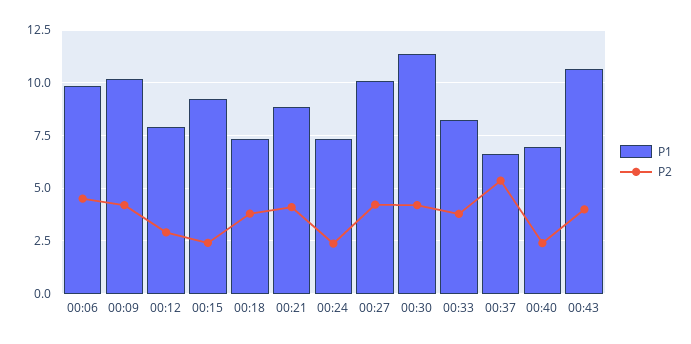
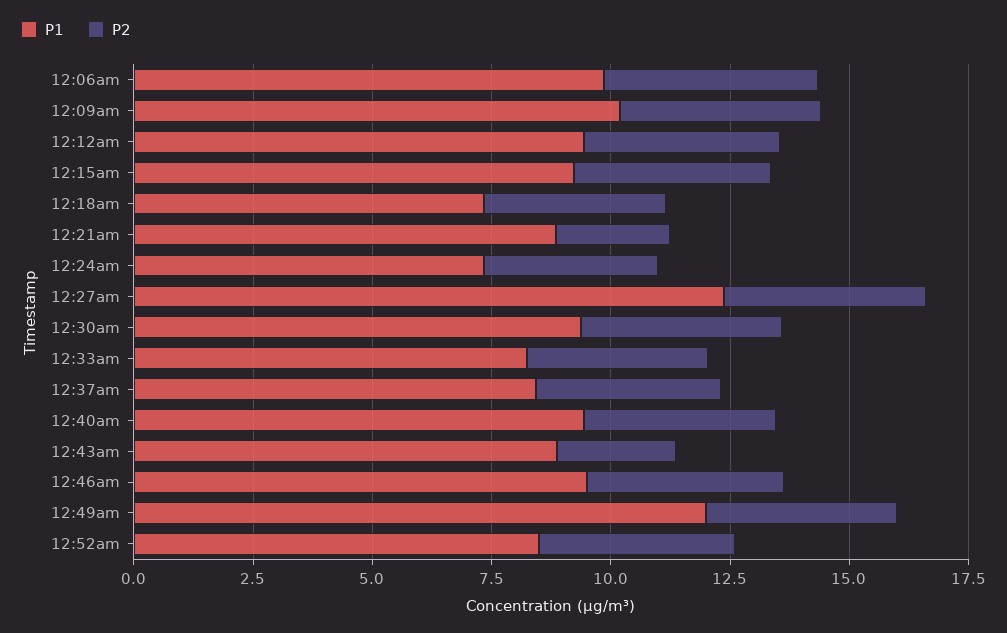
P1, 00:12: 8 -> 9.5
P2, 00:12: 3 -> 4
P2, 00:15: 2.5 -> 4
P2, 00:21: 4 -> 2.5
P2, 00:24: 2.5 -> 3.5
P1, 00:27: 10 -> 12.5
P1, 00:30: 11.5 -> 9.5
P1, 00:37: 6.5 -> 8.5
P2, 00:37: 5.5 -> 4
P1, 00:40: 7 -> 9.5
P2, 00:40: 2.5 -> 4
P1, 00:43: 10.5 -> 9
P2, 00:43: 4 -> 2.5
P1, 12:46am: none -> 9.5
P2, 12:46am: none -> 4
P1, 12:49am: none -> 12
P2, 12:49am: none -> 4
P1, 12:52am: none -> 8.5
P2, 12:52am: none -> 4

